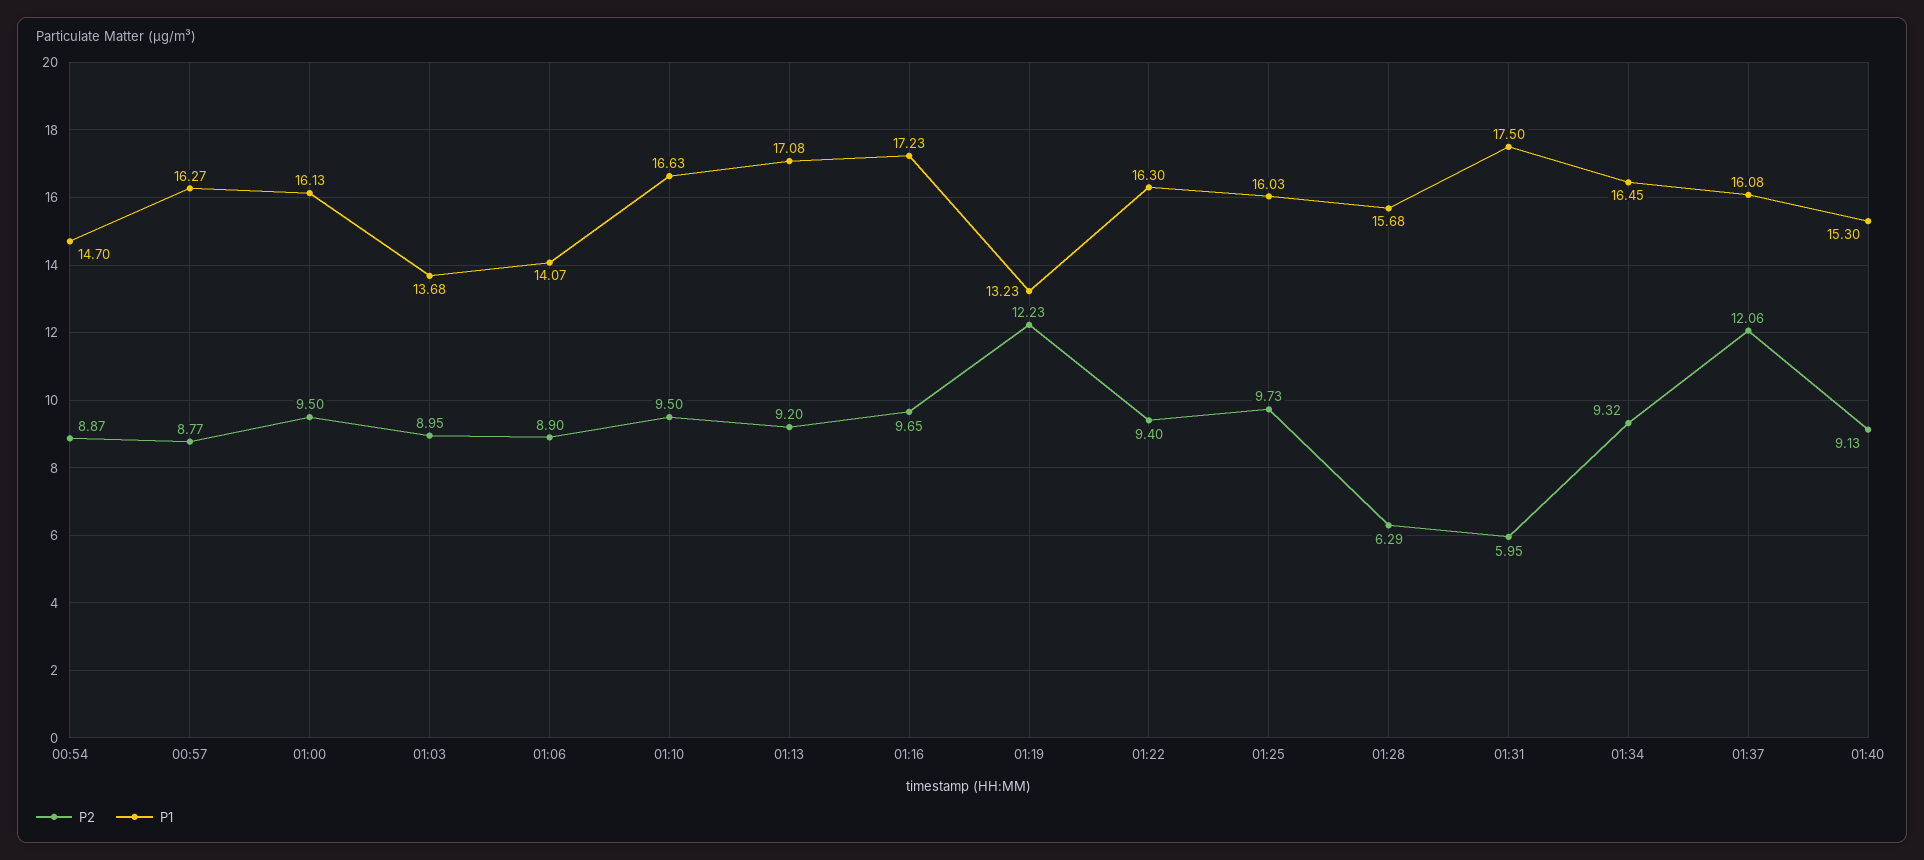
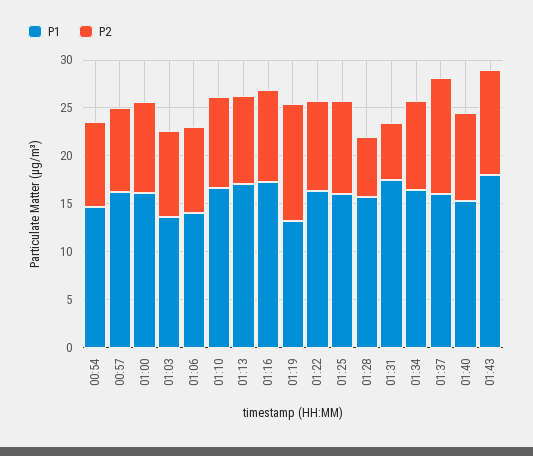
P1, 01:43: none -> 18
P2, 01:43: none -> 11

